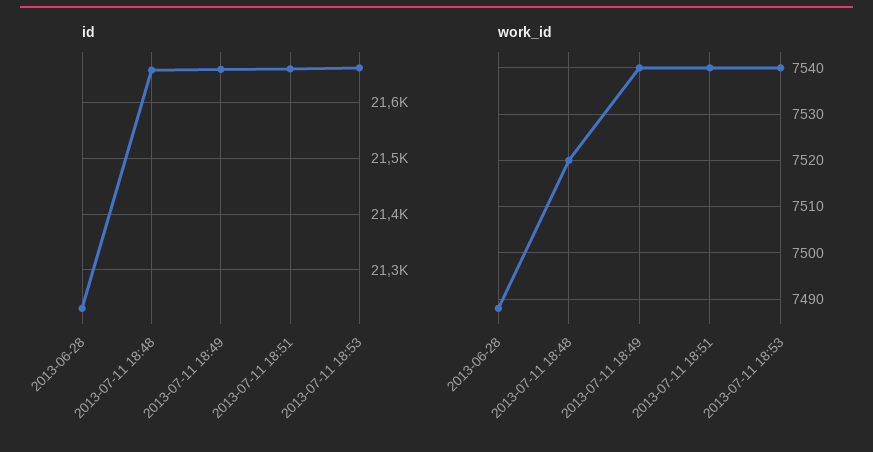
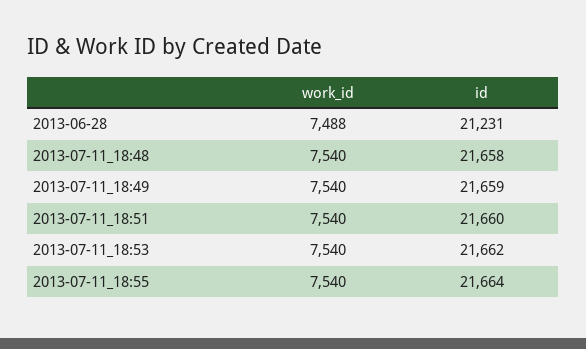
work_id, 2013-07-11 18:48: 7520 -> 7540
work_id, 2013-07-11_18:55: none -> 7540
id, 2013-07-11_18:55: none -> 21664

